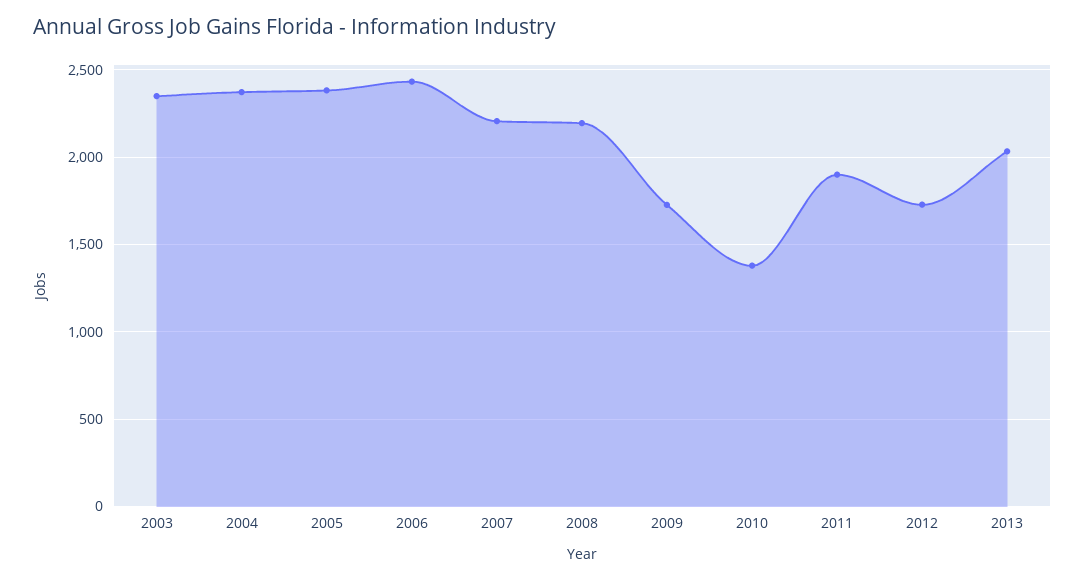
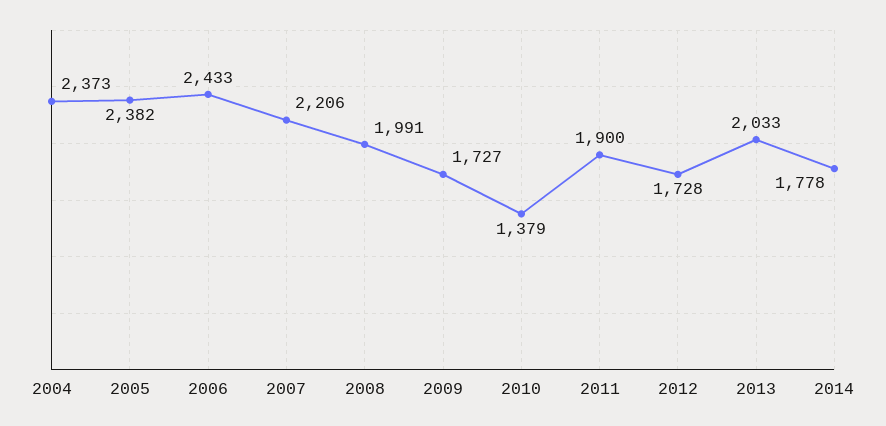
2003: 2350 -> none
2008: 2200 -> 1991
2014: none -> 1778

